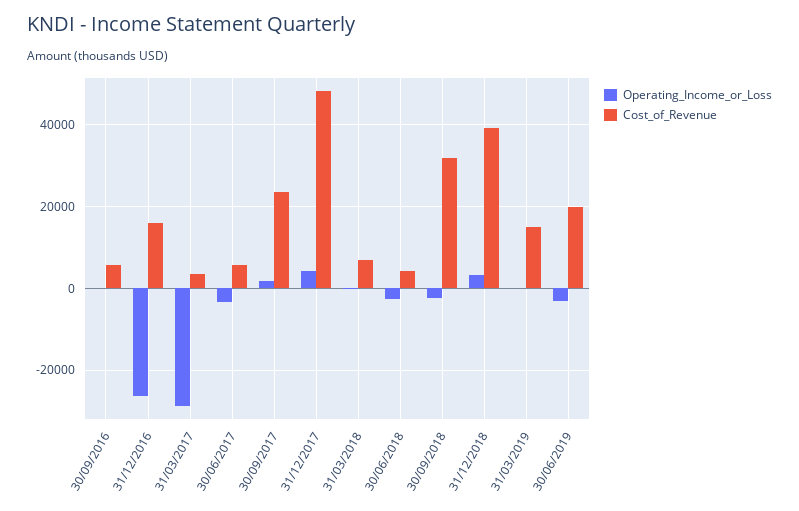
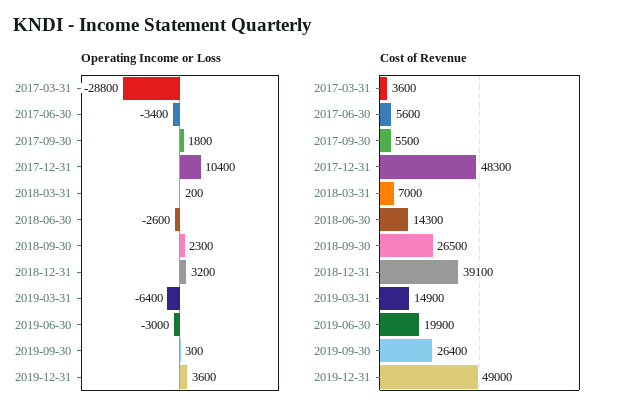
Operating_Income_or_Loss, 30/09/2016: 0 -> none
Cost_of_Revenue, 30/09/2016: 6000 -> none
Operating_Income_or_Loss, 31/12/2016: -26000 -> none
Cost_of_Revenue, 31/12/2016: 16000 -> none
Cost_of_Revenue, 30/09/2017: 24000 -> 5500
Operating_Income_or_Loss, 31/12/2017: 4000 -> 10400
Cost_of_Revenue, 30/06/2018: 4000 -> 14300
Operating_Income_or_Loss, 30/09/2018: -2000 -> 2300
Cost_of_Revenue, 30/09/2018: 32000 -> 26500
Operating_Income_or_Loss, 31/03/2019: 0 -> -6400
Operating_Income_or_Loss, 2019-09-30: none -> 300
Operating_Income_or_Loss, 2019-12-31: none -> 3600
Cost_of_Revenue, 2019-09-30: none -> 26400
Cost_of_Revenue, 2019-12-31: none -> 49000

